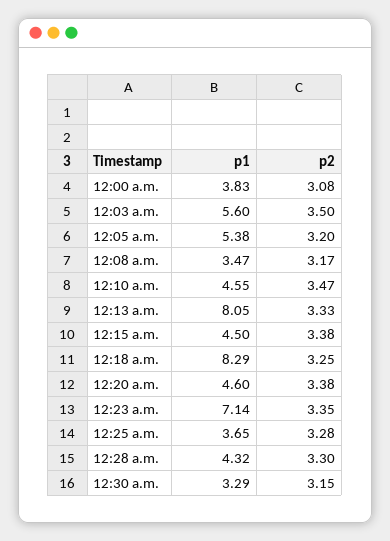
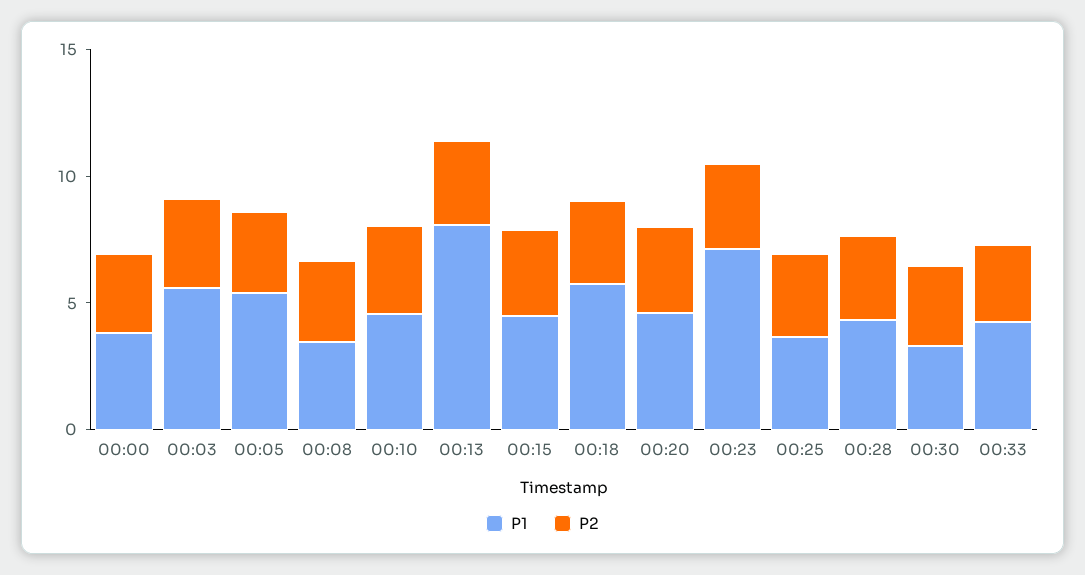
p1, 12:18 a.m.: 8.29 -> 6
p1, 00:33: none -> 4
p2, 00:33: none -> 3

